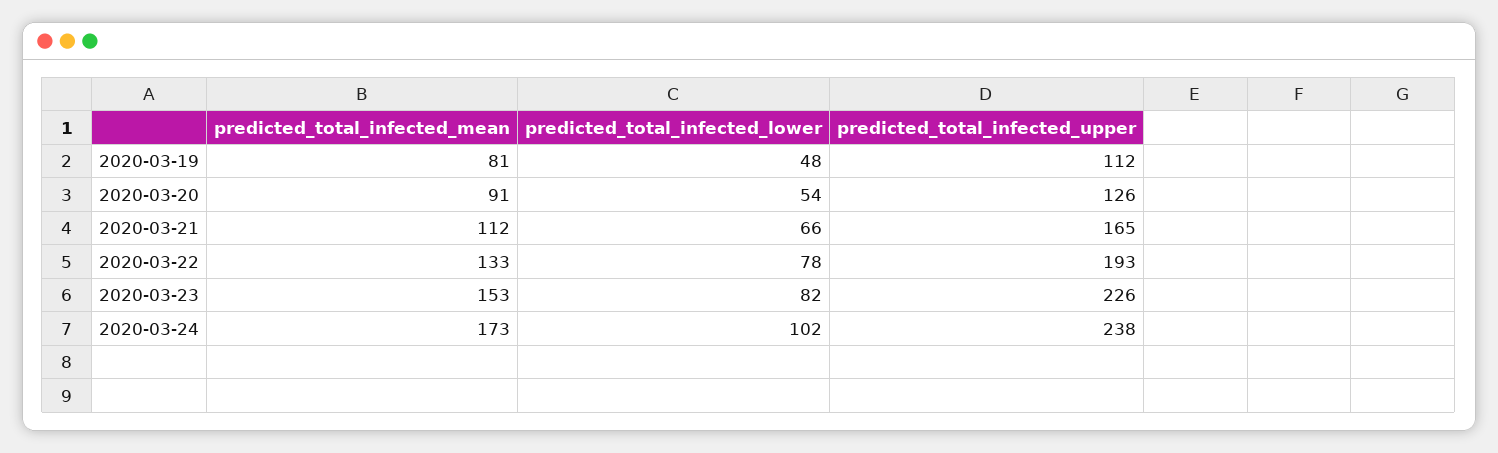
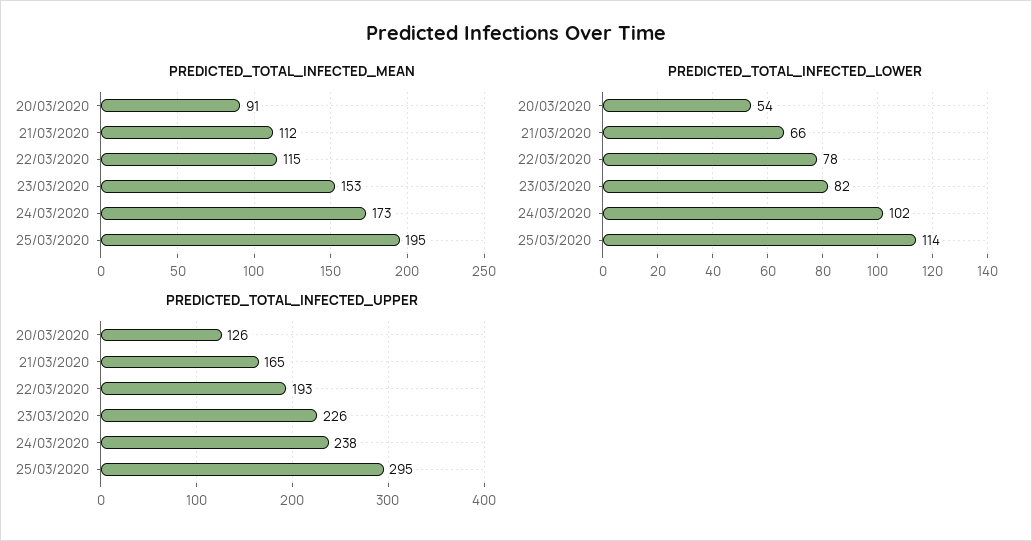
predicted_total_infected_mean, 2020-03-19: 81 -> none
predicted_total_infected_lower, 2020-03-19: 48 -> none
predicted_total_infected_upper, 2020-03-19: 112 -> none
predicted_total_infected_mean, 2020-03-22: 133 -> 115
predicted_total_infected_mean, 25/03/2020: none -> 195
predicted_total_infected_lower, 25/03/2020: none -> 114
predicted_total_infected_upper, 25/03/2020: none -> 295

